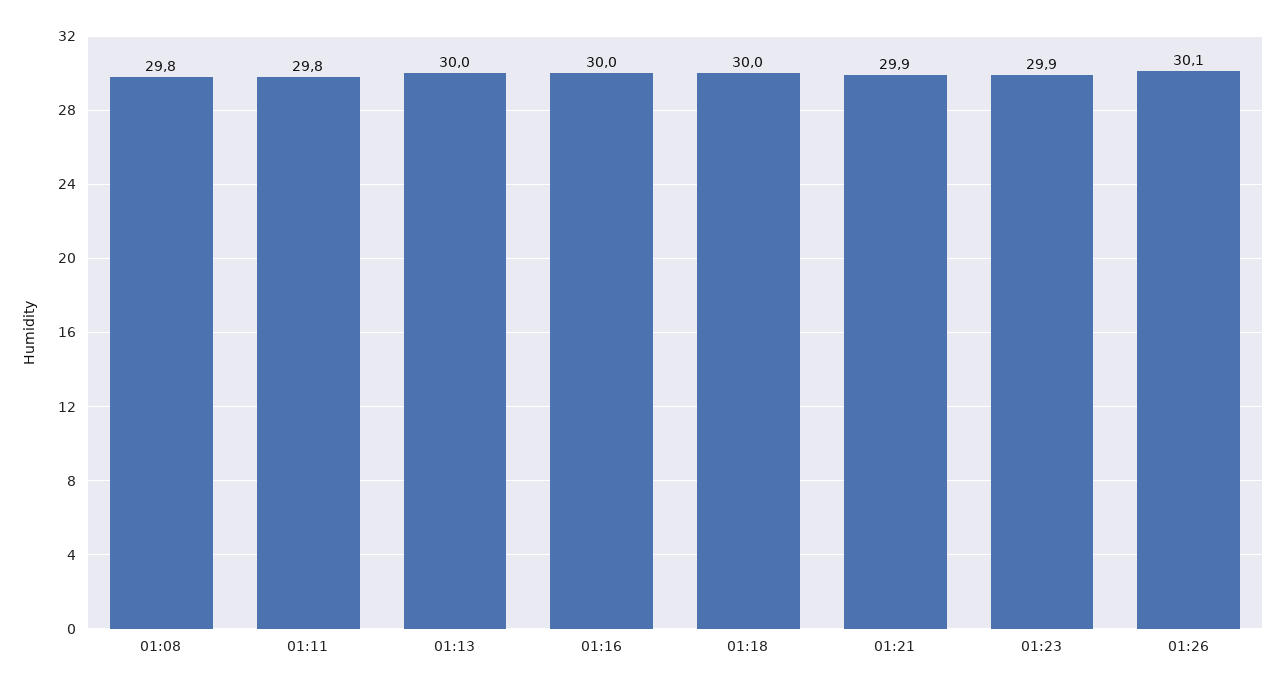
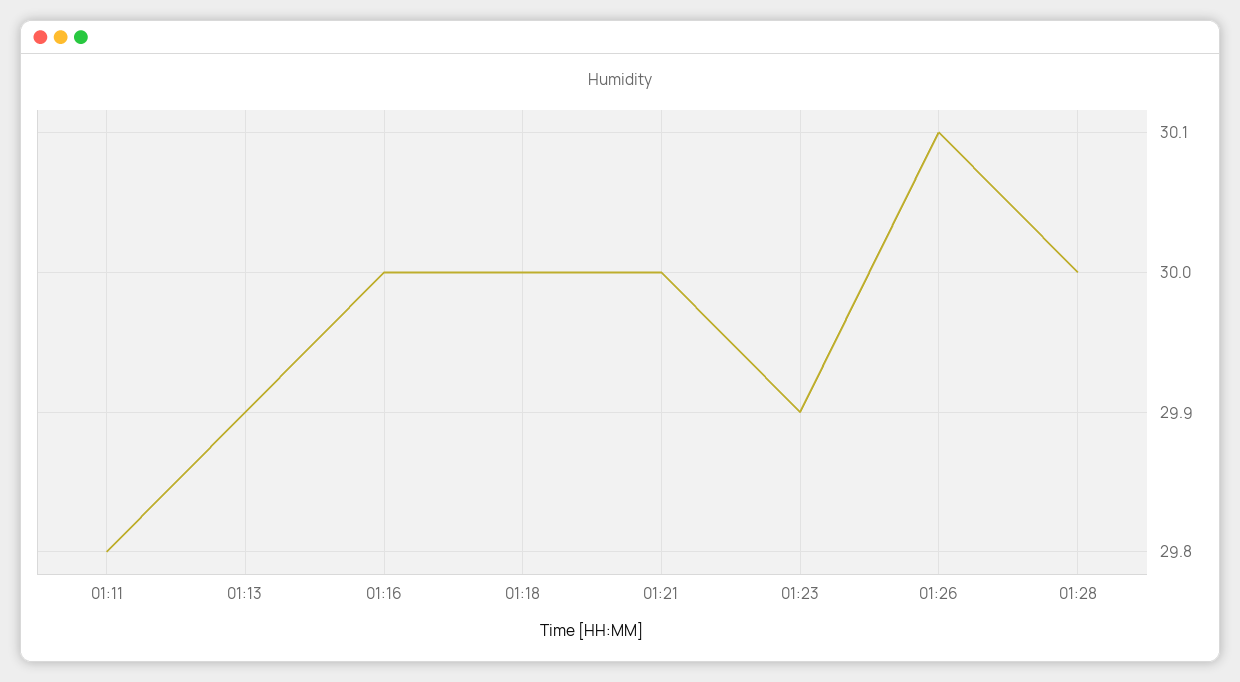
01:08: 29.8 -> none
01:13: 30 -> 29.9
01:21: 29.9 -> 30
01:28: none -> 30

